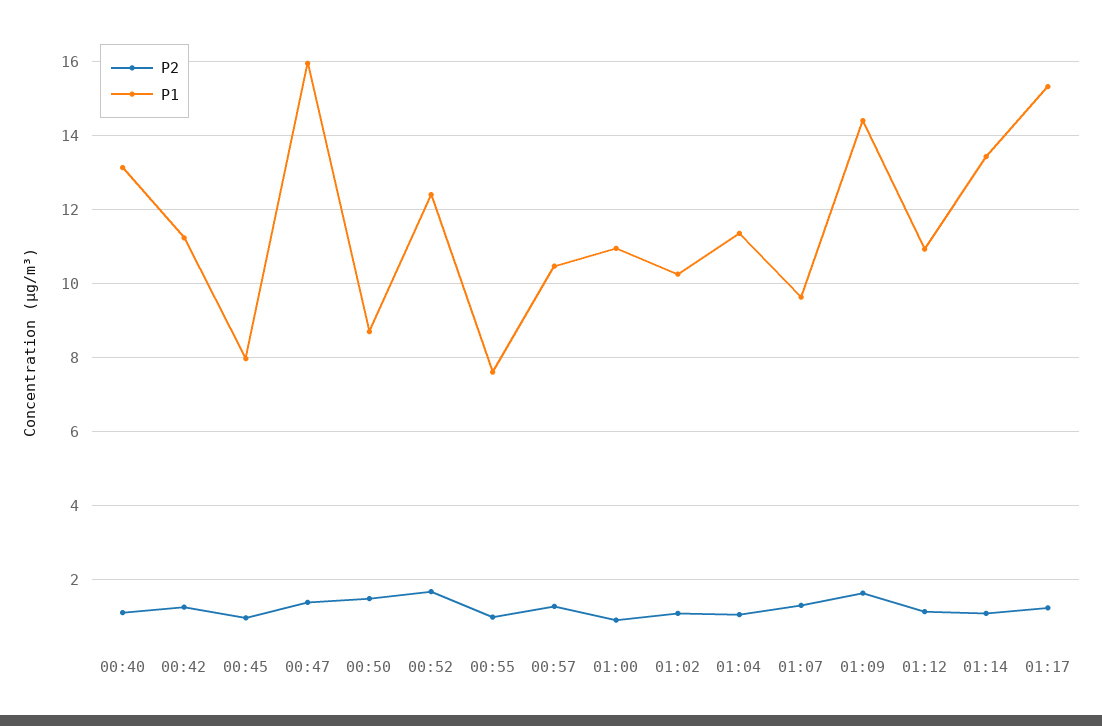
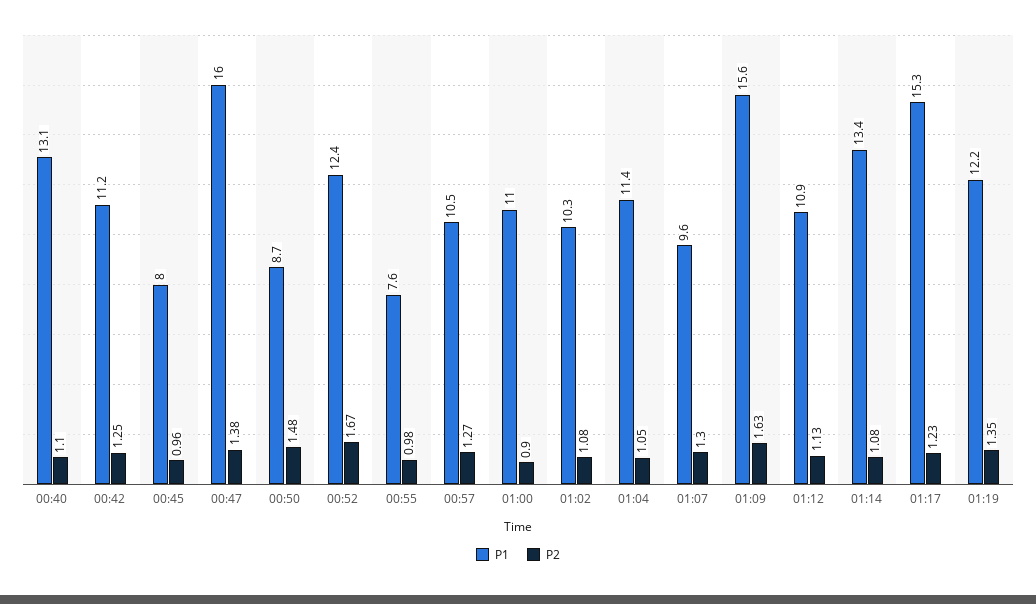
P1, 01:09: 14.4 -> 15.6
P1, 01:19: none -> 12.2
P2, 01:19: none -> 1.35

